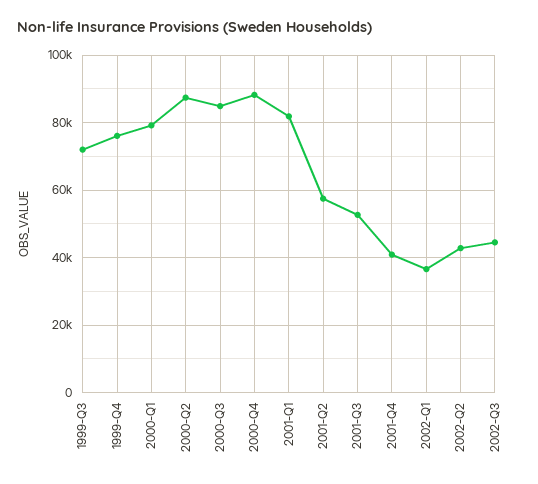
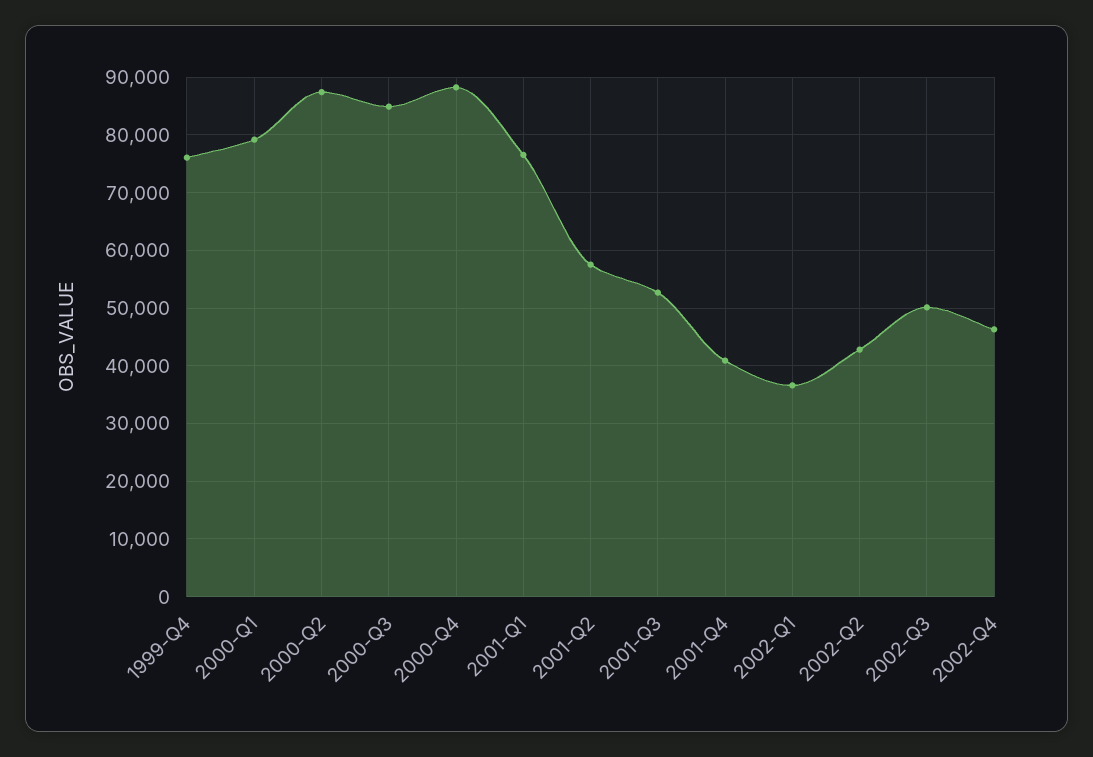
1999-Q3: 72000 -> none
2001-Q1: 82000 -> 76000
2002-Q3: 44000 -> 50000
2002-Q4: none -> 46000

